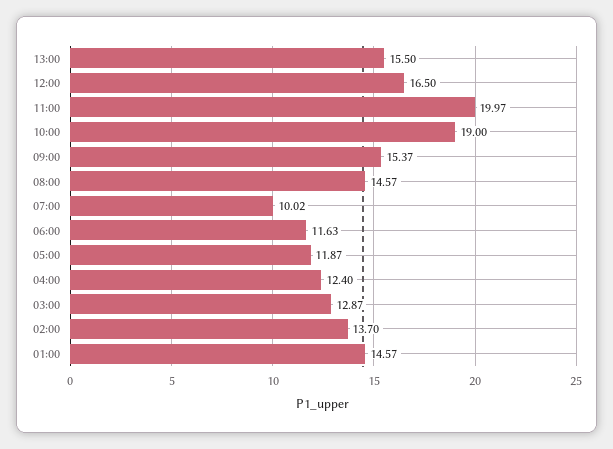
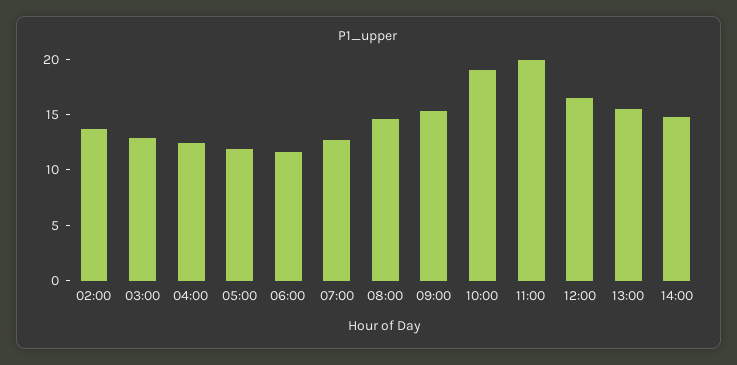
07:00: 10.02 -> 13
01:00: 14.57 -> none
14:00: none -> 15

